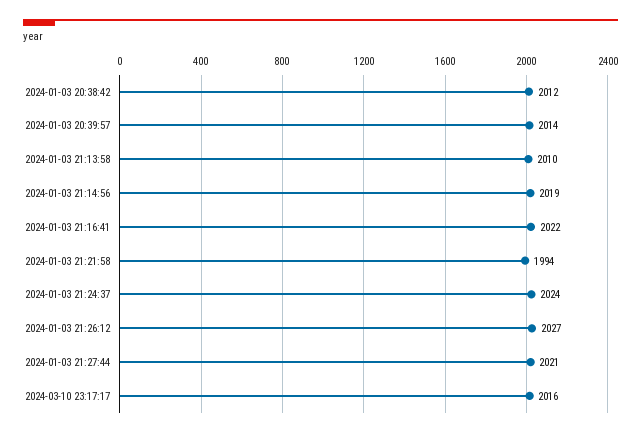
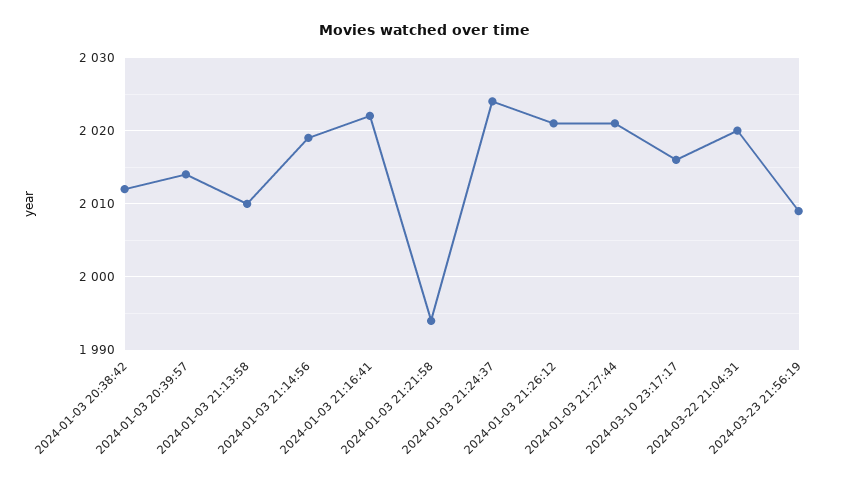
2024-01-03 21:26:12: 2027 -> 2021
2024-03-22 21:04:31: none -> 2020
2024-03-23 21:56:19: none -> 2009

